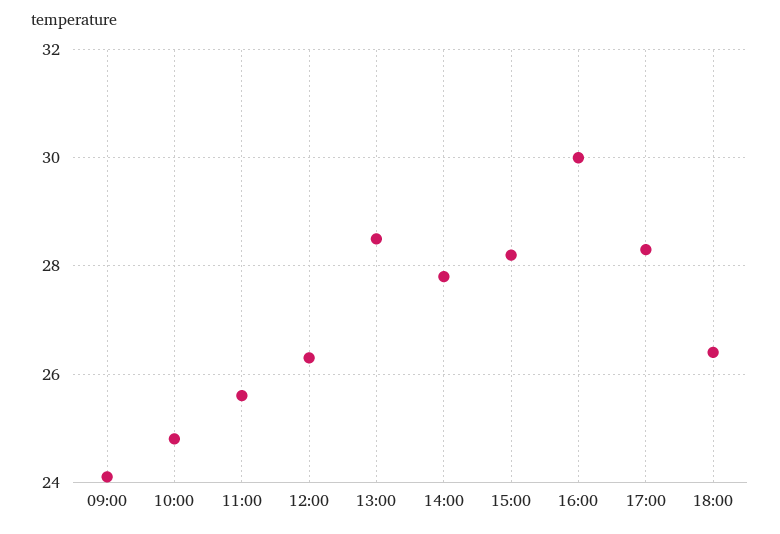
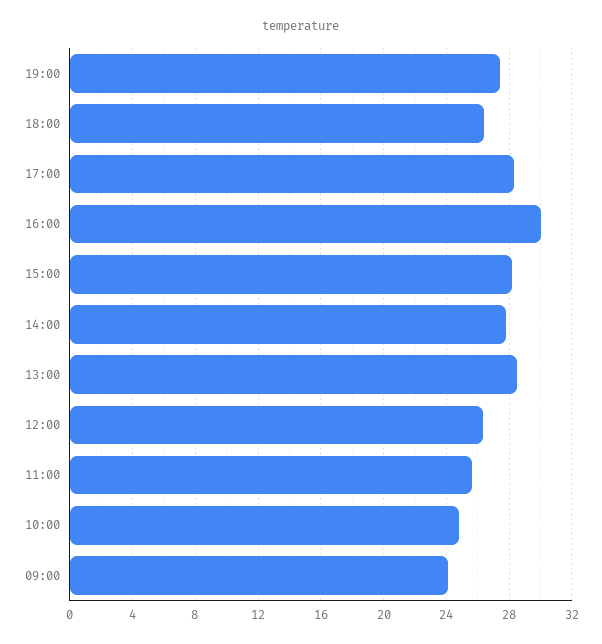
19:00: none -> 27.5

